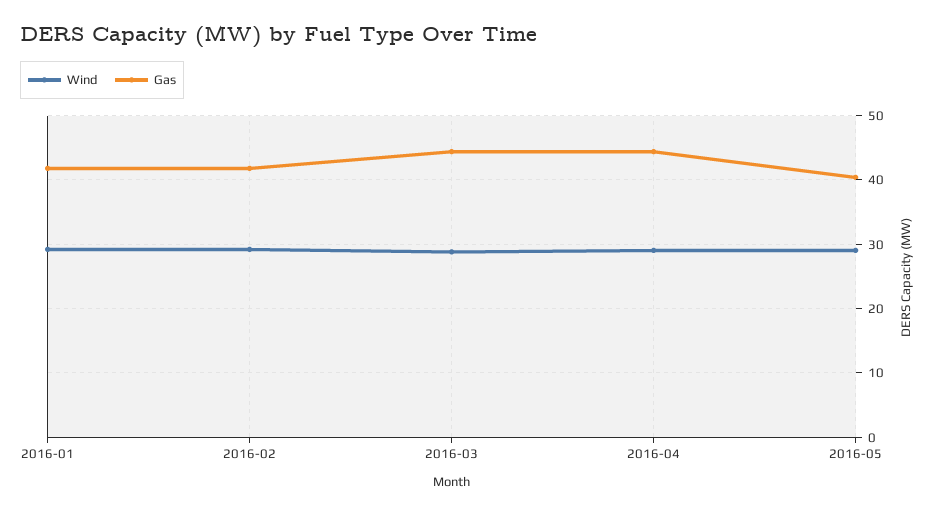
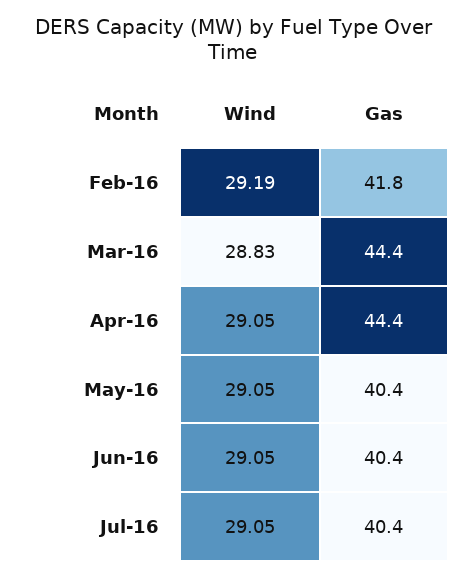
Wind, 2016-01: 29 -> none
Gas, 2016-01: 42 -> none
Wind, Jun-16: none -> 29.05
Gas, Jun-16: none -> 40.4
Wind, Jul-16: none -> 29.05
Gas, Jul-16: none -> 40.4

